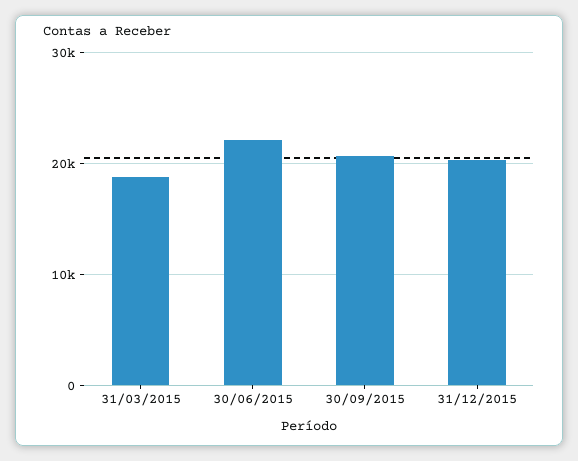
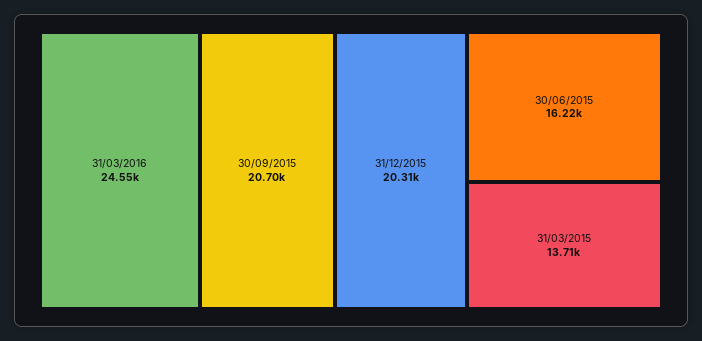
31/03/2015: 19000 -> 13710
30/06/2015: 22000 -> 16220
31/03/2016: none -> 24550

